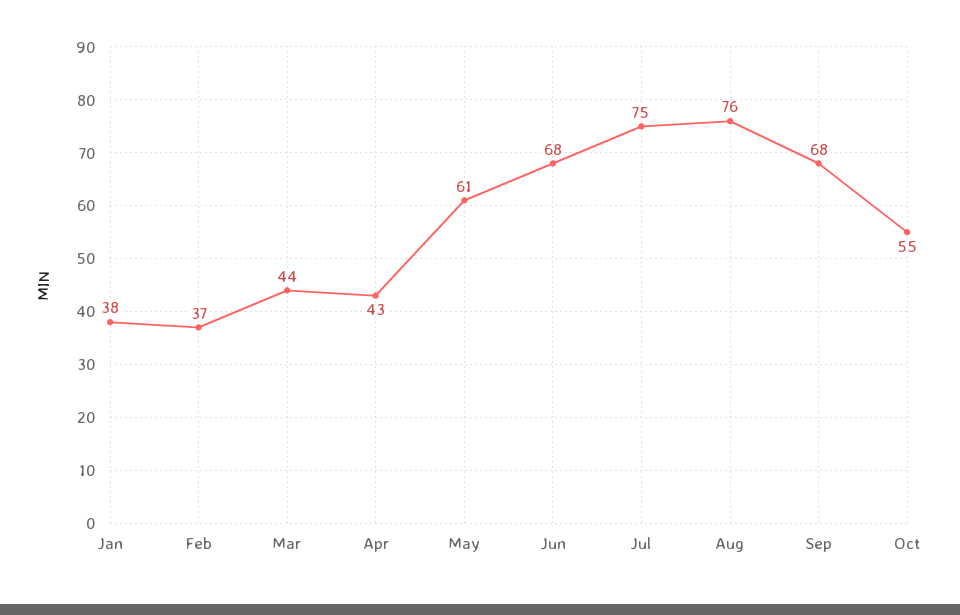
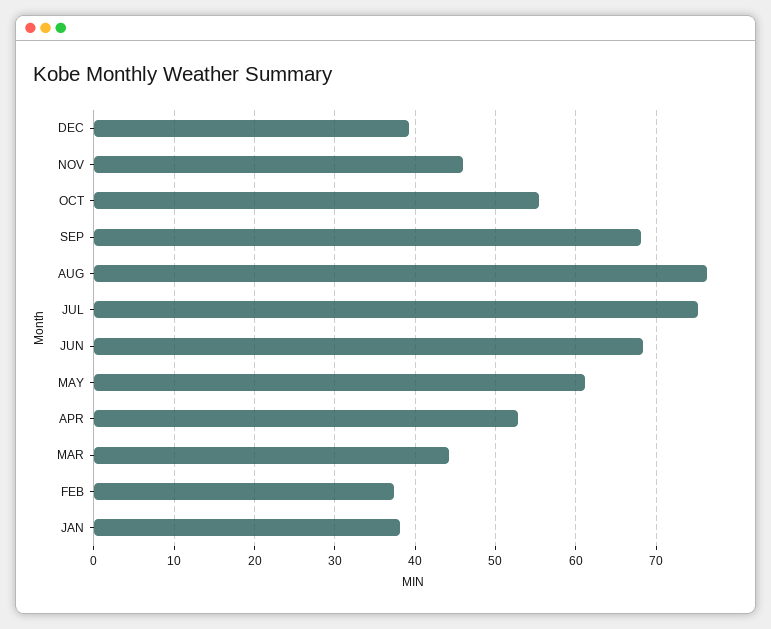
Apr: 43 -> 53
DEC: none -> 39
NOV: none -> 46

